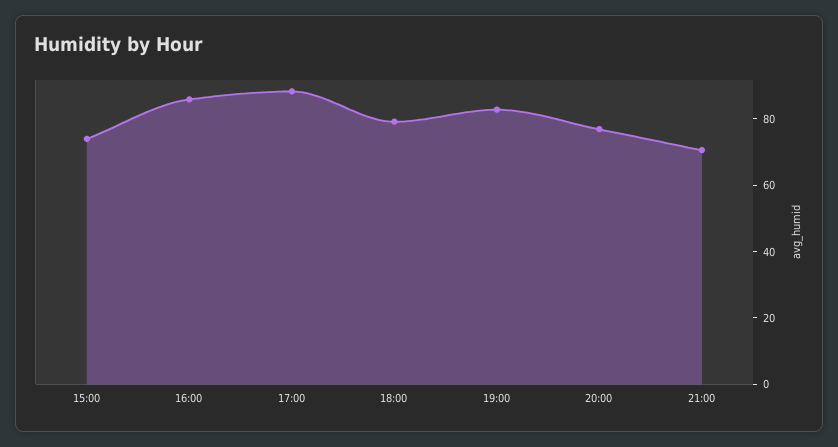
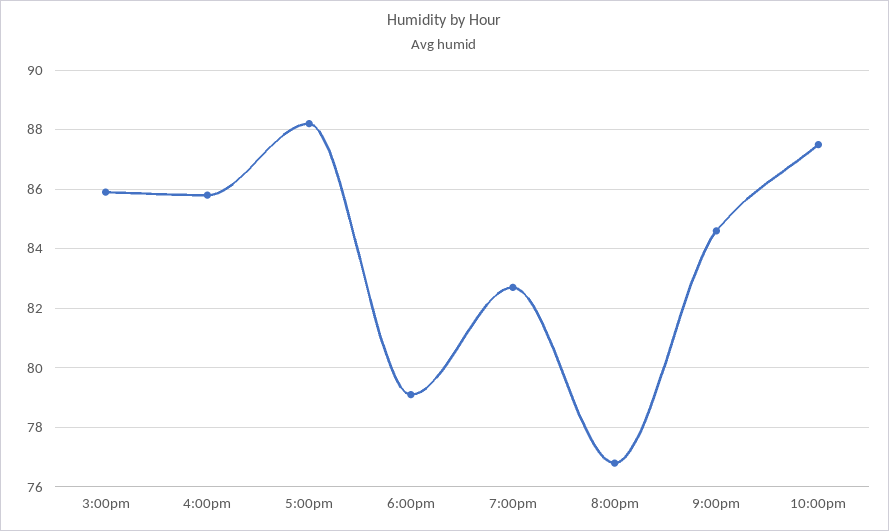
15:00: 75 -> 86
21:00: 70 -> 84.5
10:00pm: none -> 87.5

